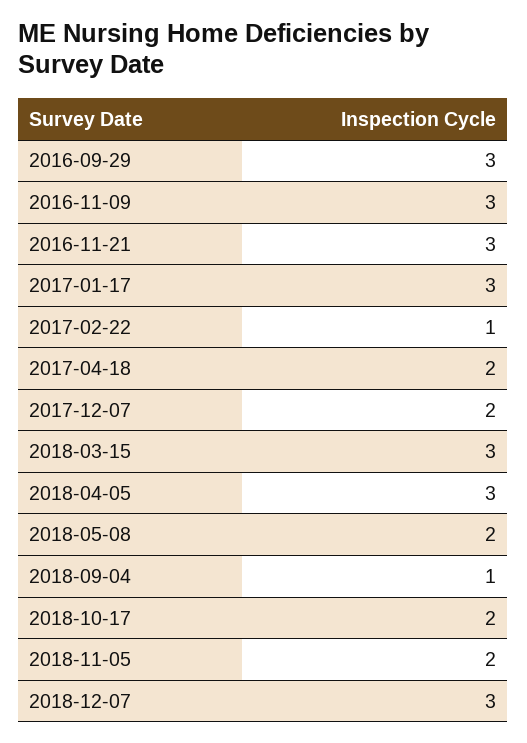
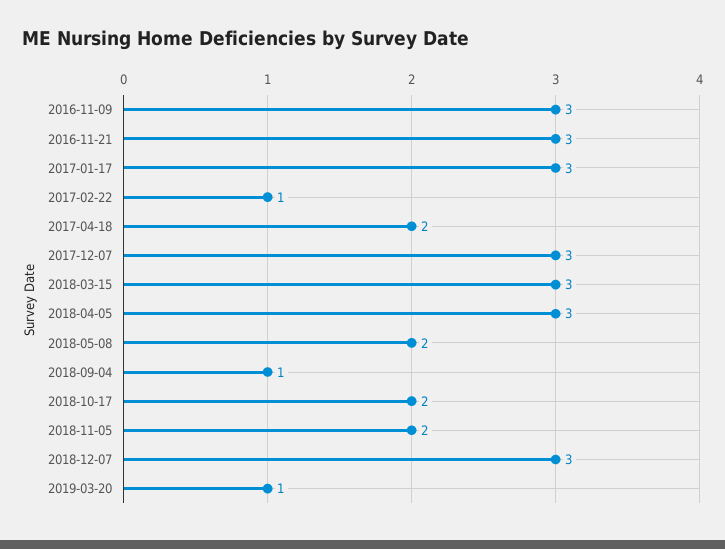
2016-09-29: 3 -> none
2017-12-07: 2 -> 3
2019-03-20: none -> 1

